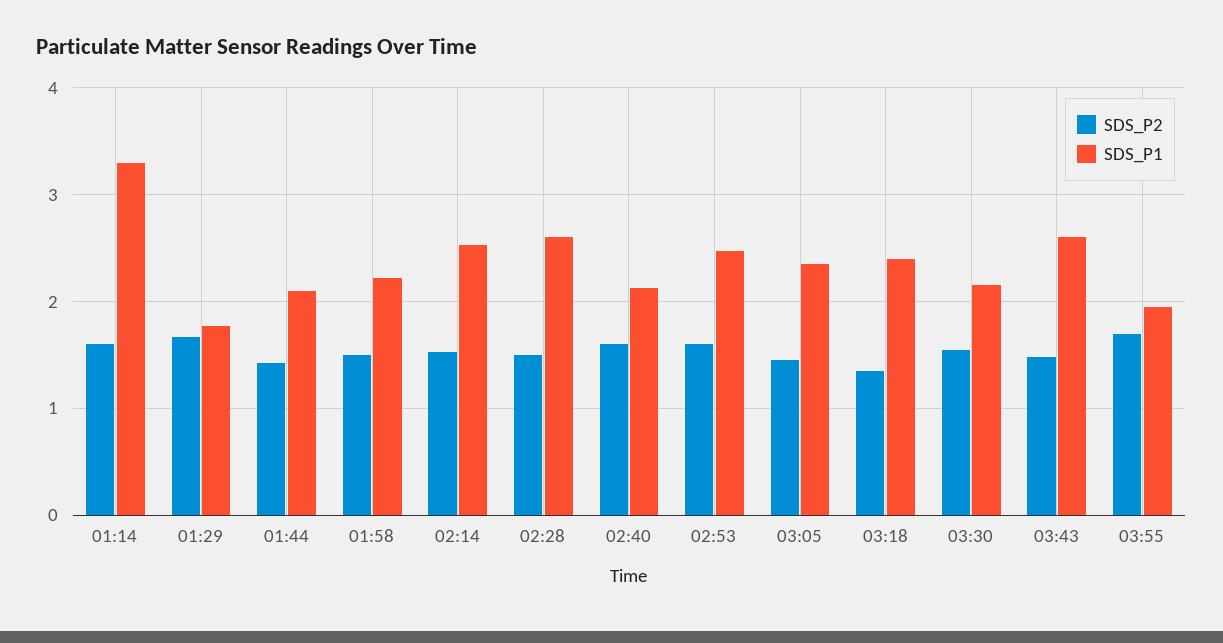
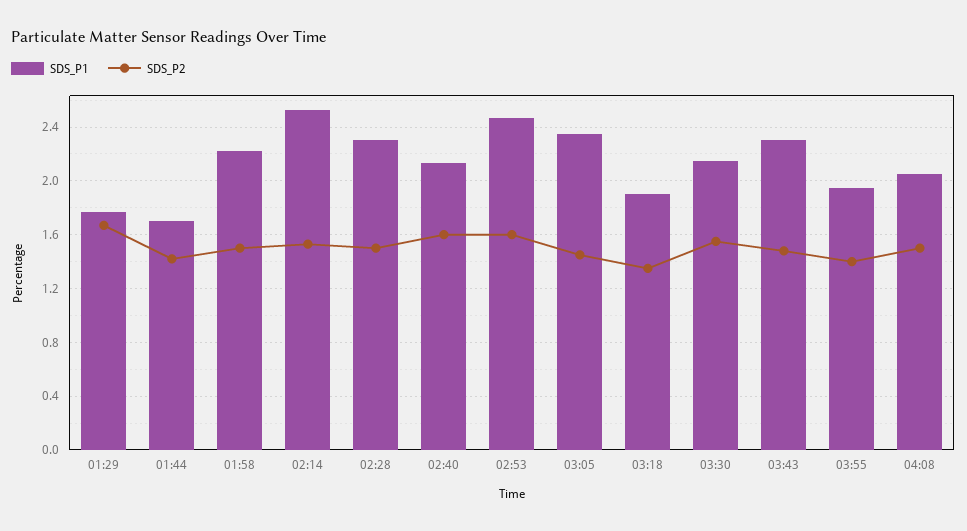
SDS_P2, 01:14: 1.6 -> none
SDS_P1, 01:14: 3.3 -> none
SDS_P1, 01:44: 2.1 -> 1.7
SDS_P1, 02:28: 2.6 -> 2.3
SDS_P1, 03:18: 2.4 -> 1.9
SDS_P1, 03:43: 2.6 -> 2.3
SDS_P2, 03:55: 1.7 -> 1.4
SDS_P1, 04:08: none -> 2.05
SDS_P2, 04:08: none -> 1.5

